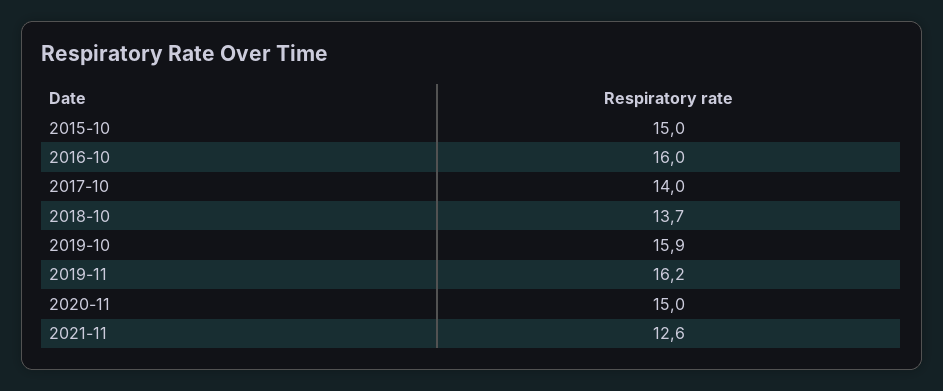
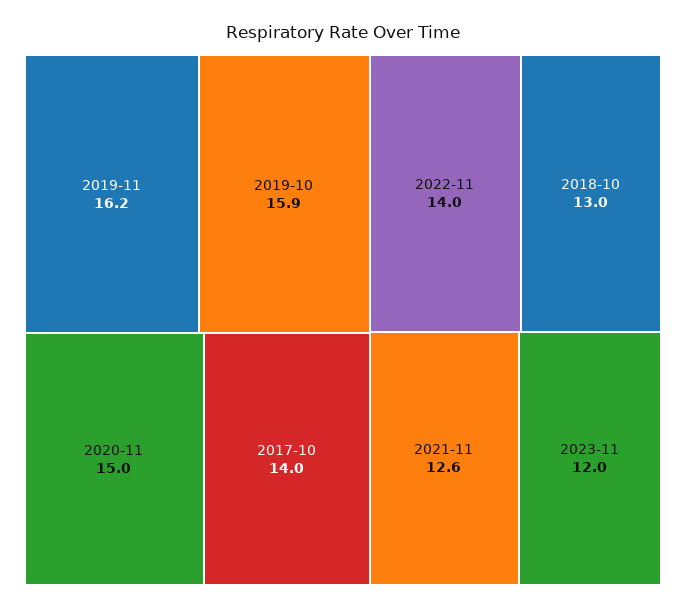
2015-10: 15 -> none
2016-10: 16 -> none
2018-10: 13.7 -> 13
2022-11: none -> 14
2023-11: none -> 12

